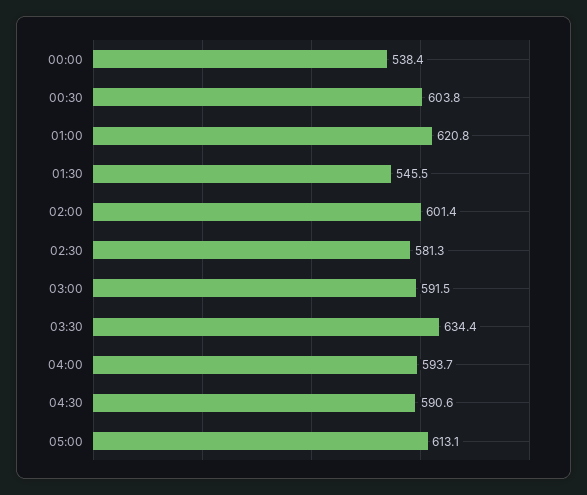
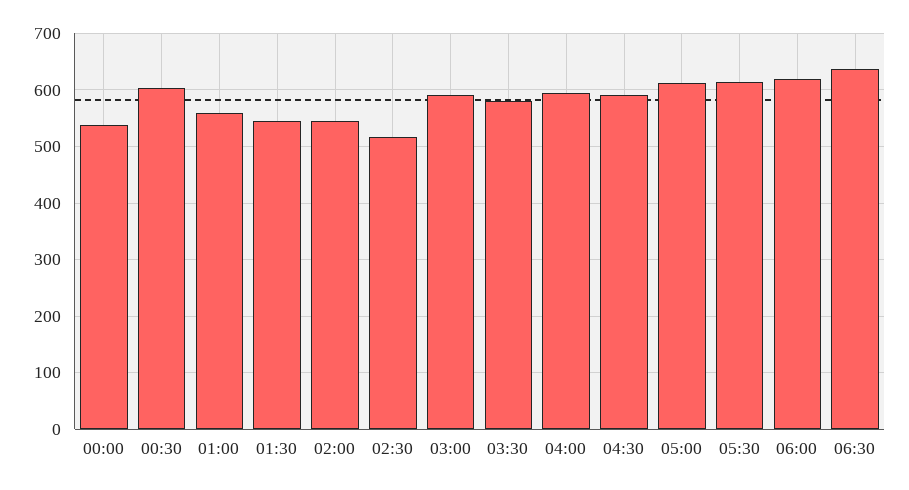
01:00: 620.8 -> 560
02:00: 601.4 -> 540
02:30: 581.3 -> 520
03:30: 634.4 -> 580
05:30: none -> 620
06:00: none -> 620
06:30: none -> 640

